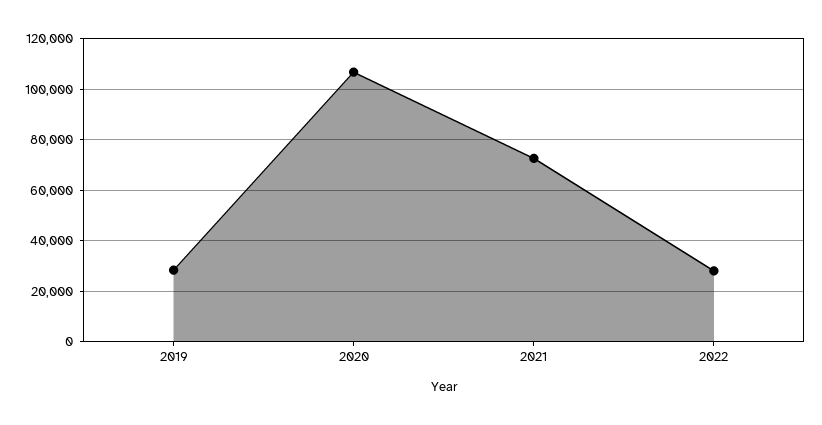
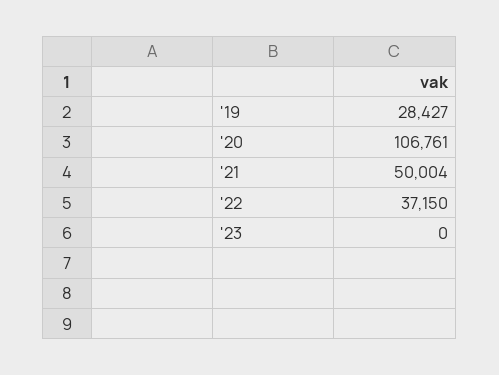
2021: 72500 -> 50004
2022: 27500 -> 37150
'23: none -> 0

